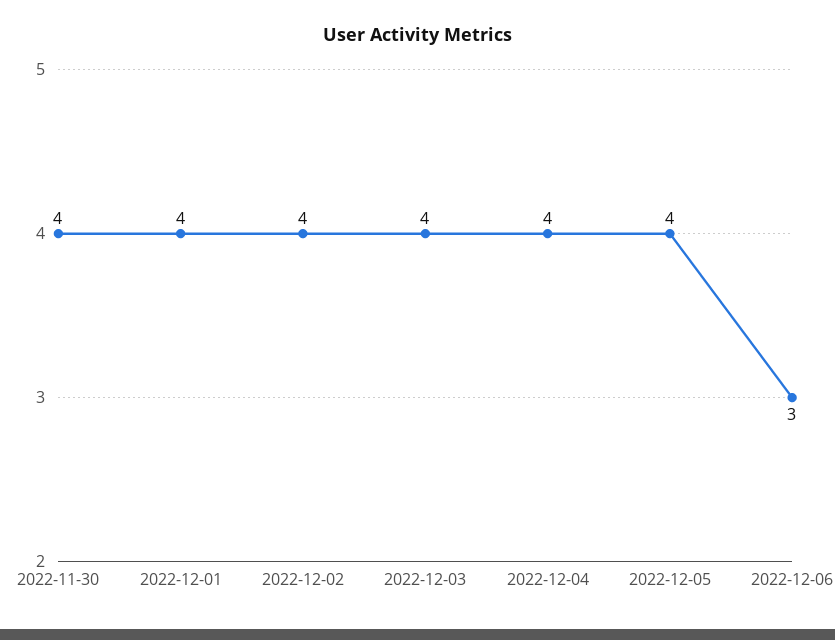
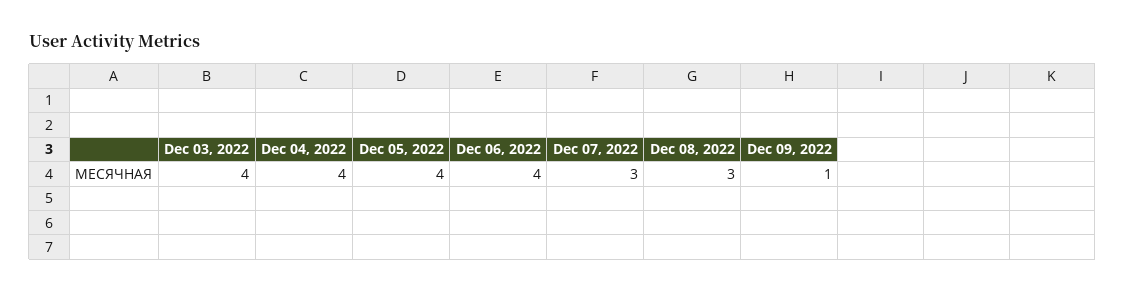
2022-11-30: 4 -> none
2022-12-01: 4 -> none
2022-12-02: 4 -> none
2022-12-06: 3 -> 4
Dec 07, 2022: none -> 3
Dec 08, 2022: none -> 3
Dec 09, 2022: none -> 1

